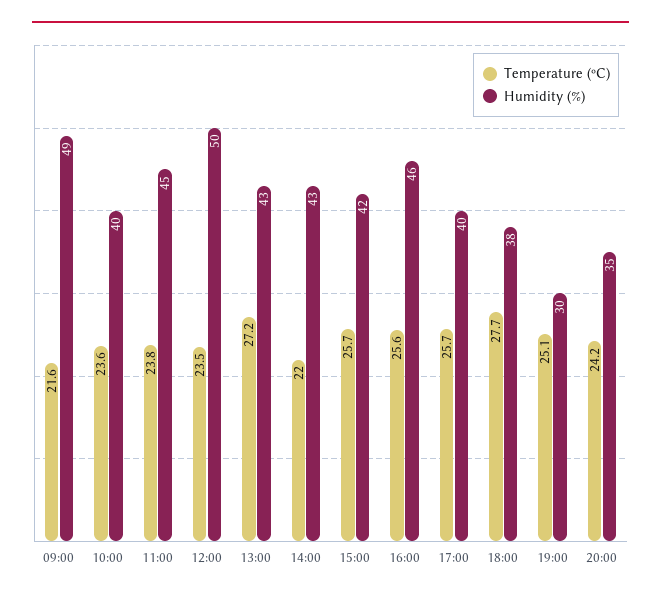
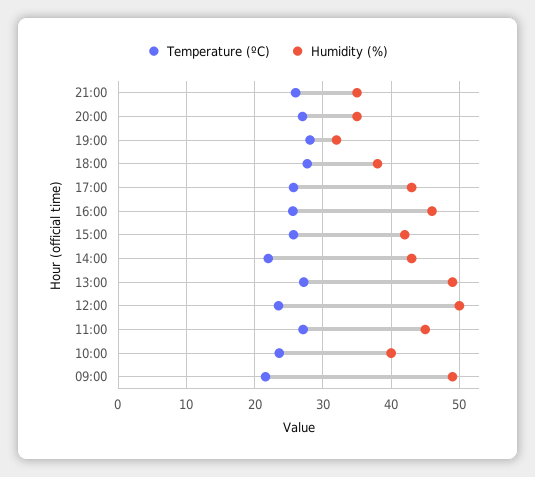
Temperature (ºC), 11:00: 23.8 -> 27
Humidity (%), 13:00: 43 -> 49
Humidity (%), 17:00: 40 -> 43
Temperature (ºC), 19:00: 25.1 -> 28
Humidity (%), 19:00: 30 -> 32
Temperature (ºC), 20:00: 24.2 -> 27
Temperature (ºC), 21:00: none -> 26
Humidity (%), 21:00: none -> 35

